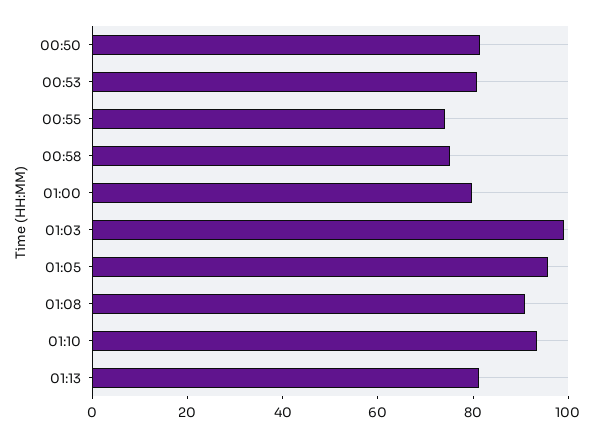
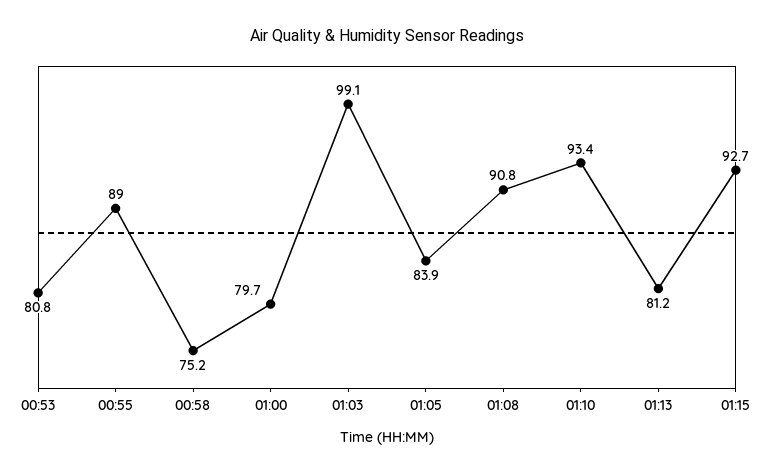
00:50: 80 -> none
00:55: 75 -> 89
01:05: 95 -> 83.9
01:15: none -> 92.7

